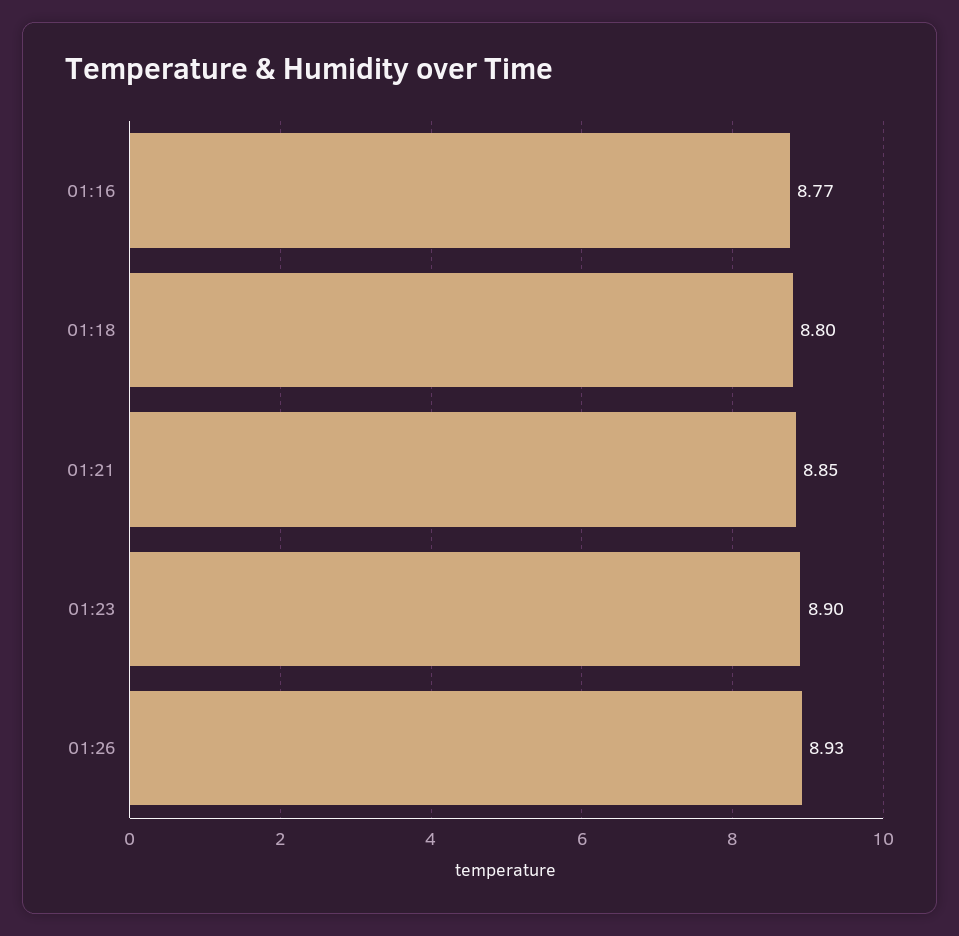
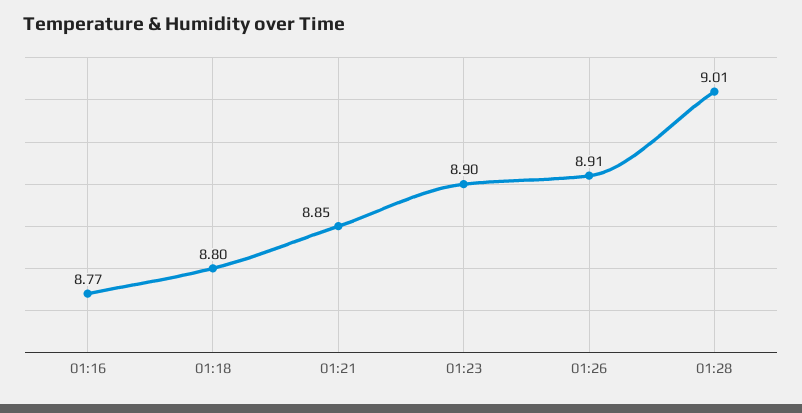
01:26: 8.93 -> 8.91
01:28: none -> 9.01

